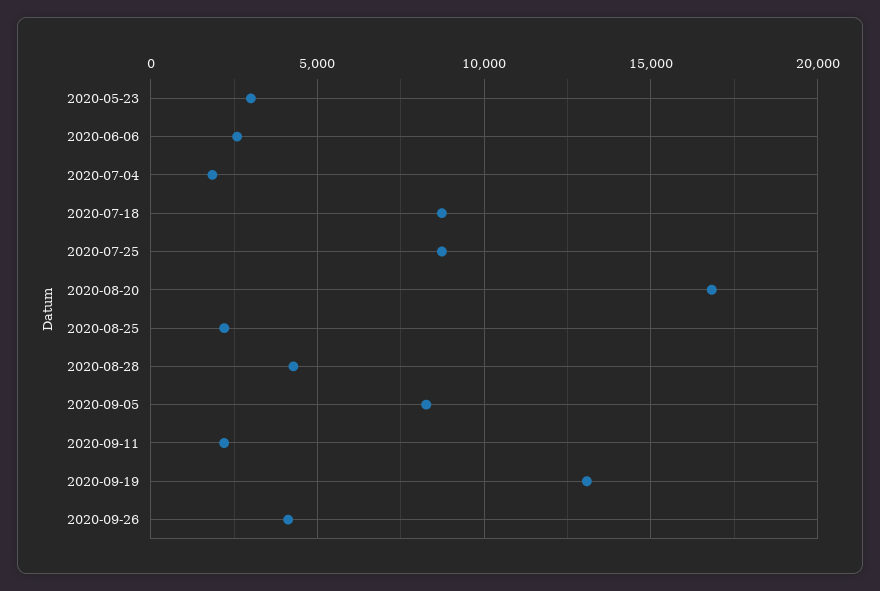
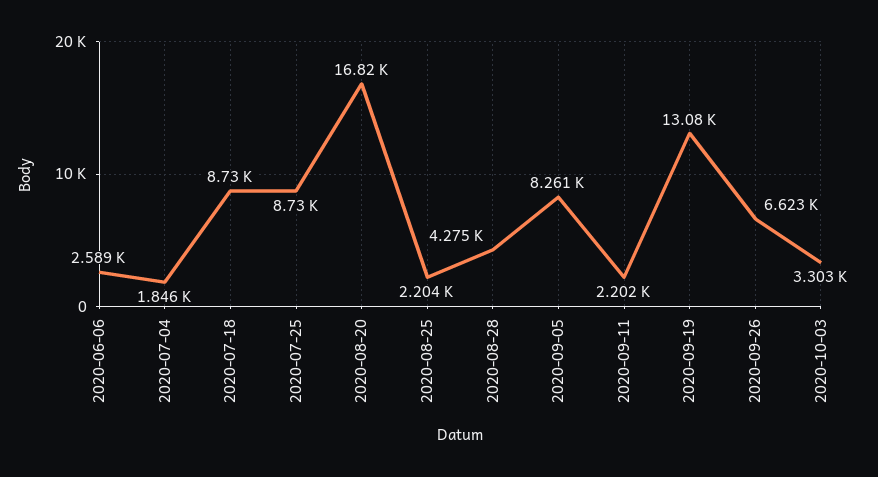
2020-05-23: 3000 -> none
2020-09-26: 4000 -> 6623
2020-10-03: none -> 3303

